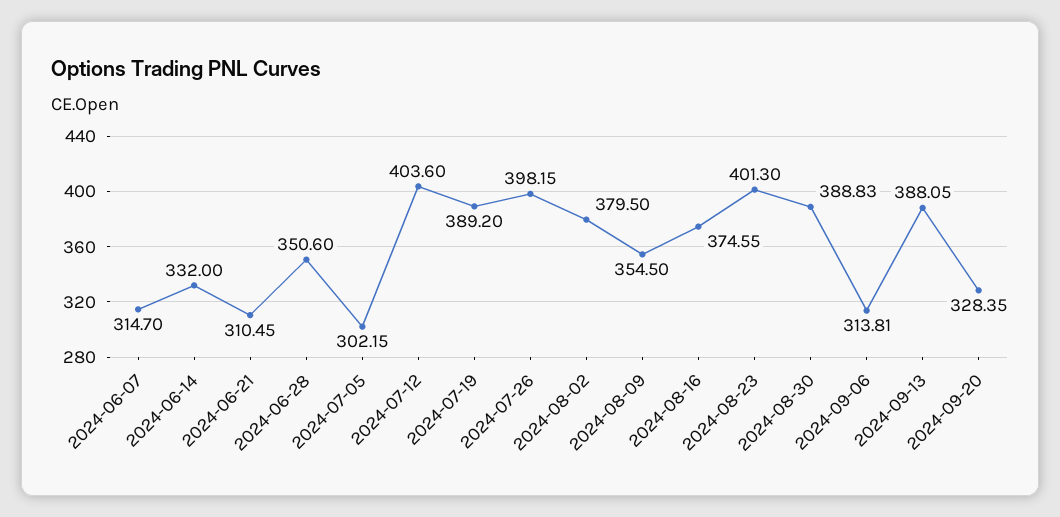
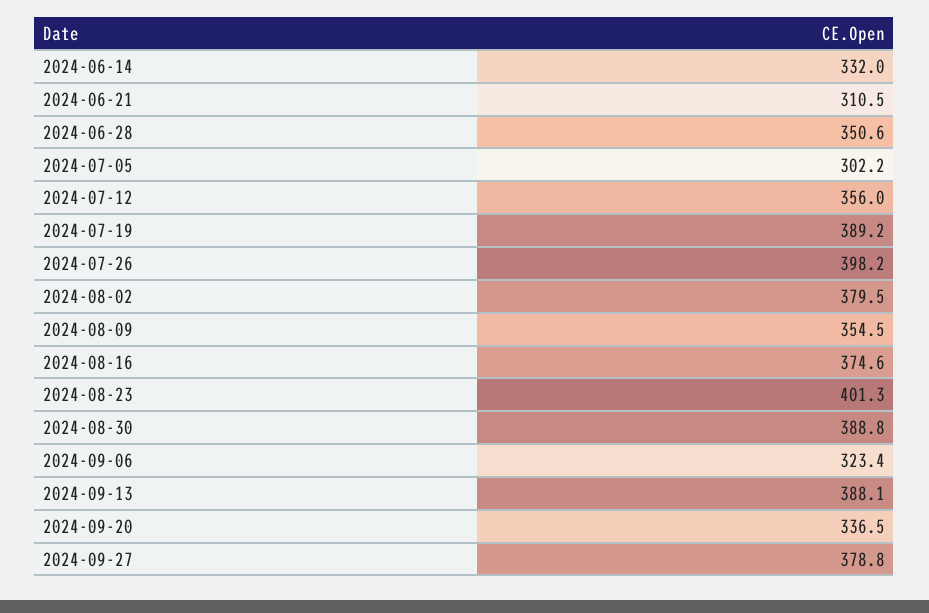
2024-06-07: 314.7 -> none
2024-07-12: 403.6 -> 356
2024-09-06: 313.81 -> 323.4
2024-09-20: 328.35 -> 336.5
2024-09-27: none -> 378.8

